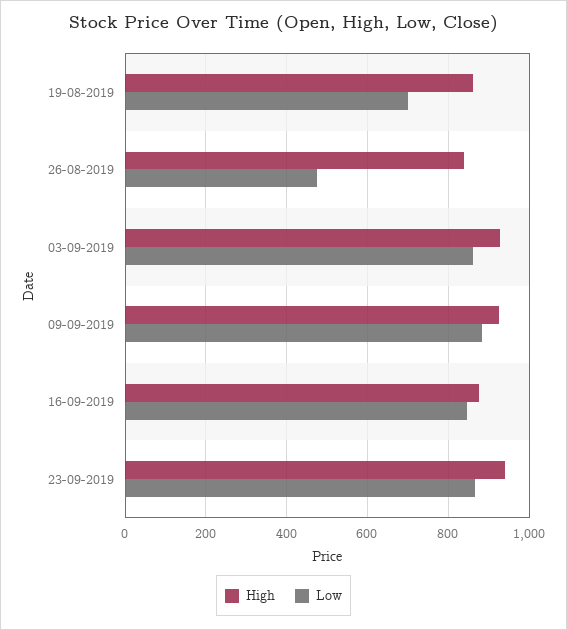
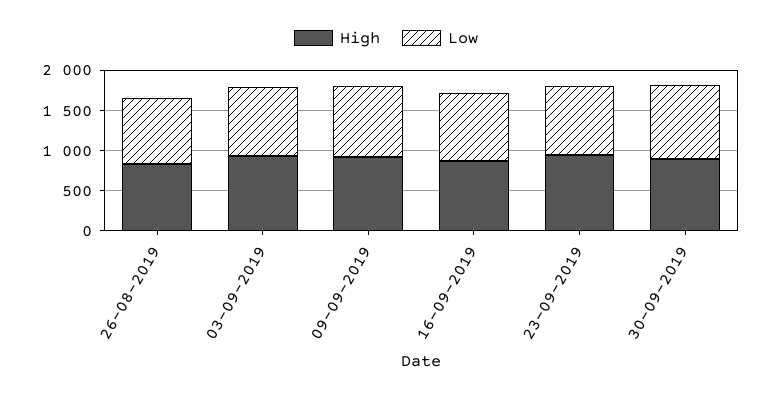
High, 19-08-2019: 860 -> none
Low, 19-08-2019: 700 -> none
Low, 26-08-2019: 480 -> 800
High, 30-09-2019: none -> 900
Low, 30-09-2019: none -> 900

